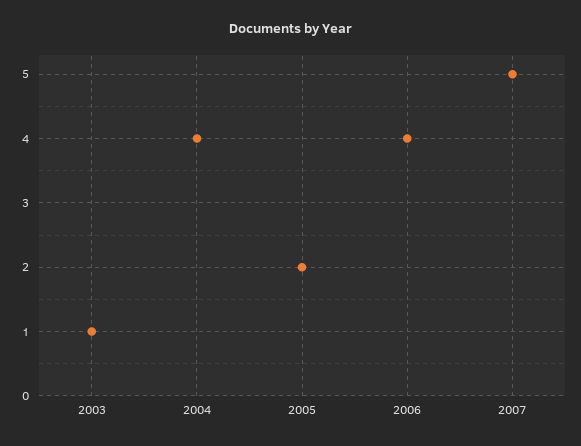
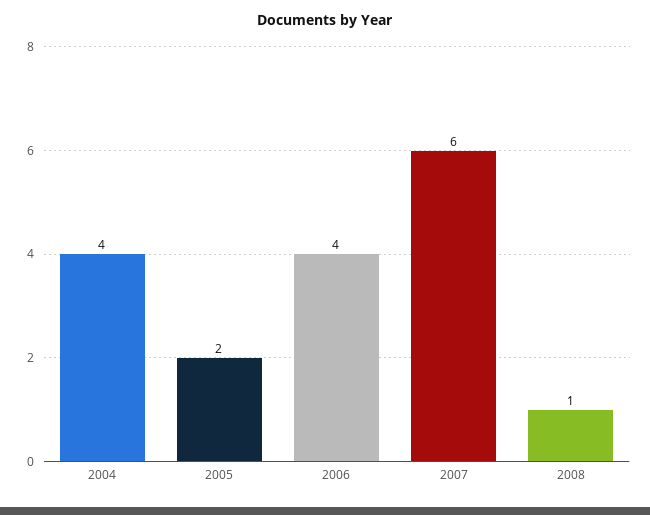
2003: 1 -> none
2007: 5 -> 6
2008: none -> 1

